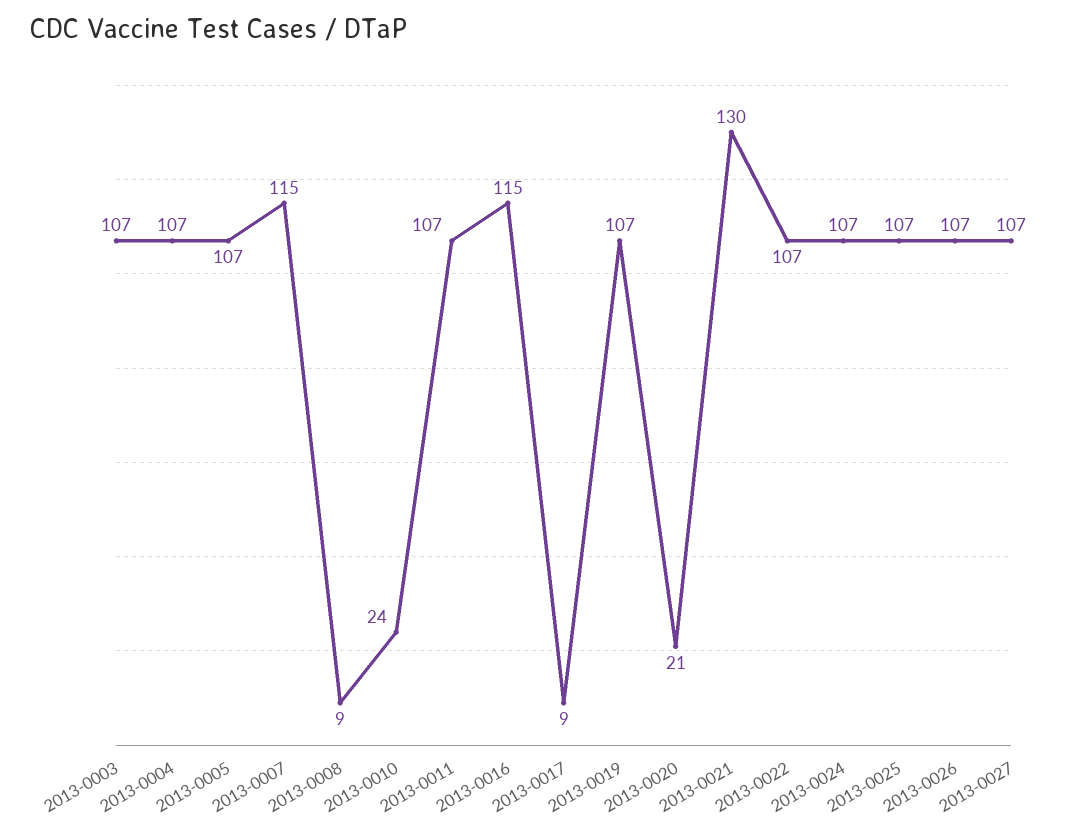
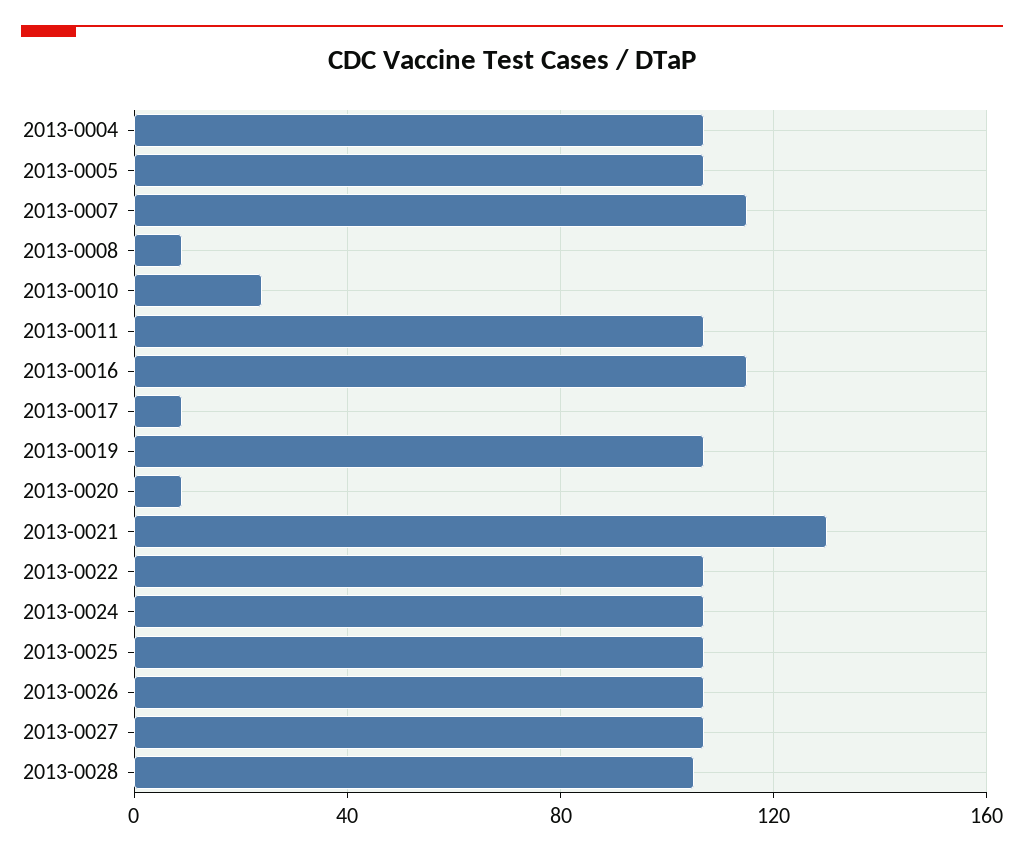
2013-0003: 107 -> none
2013-0020: 21 -> 10
2013-0028: none -> 105

